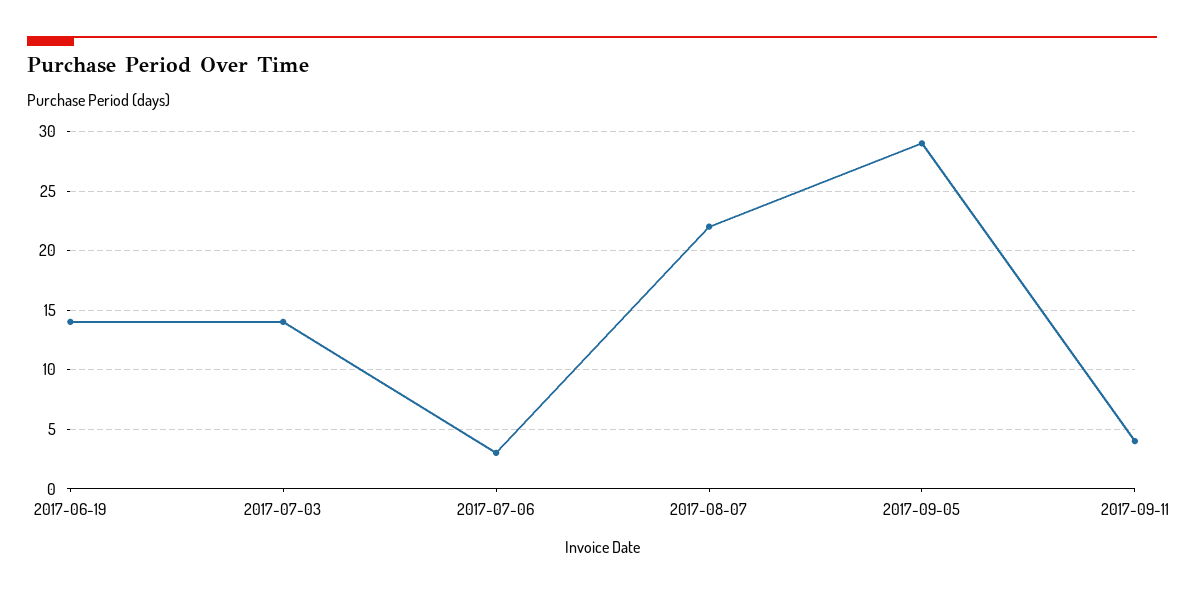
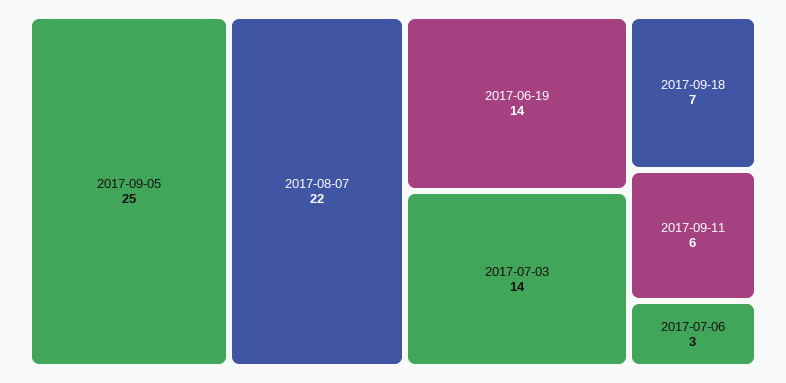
2017-09-05: 29 -> 25
2017-09-11: 4 -> 6
2017-09-18: none -> 7

